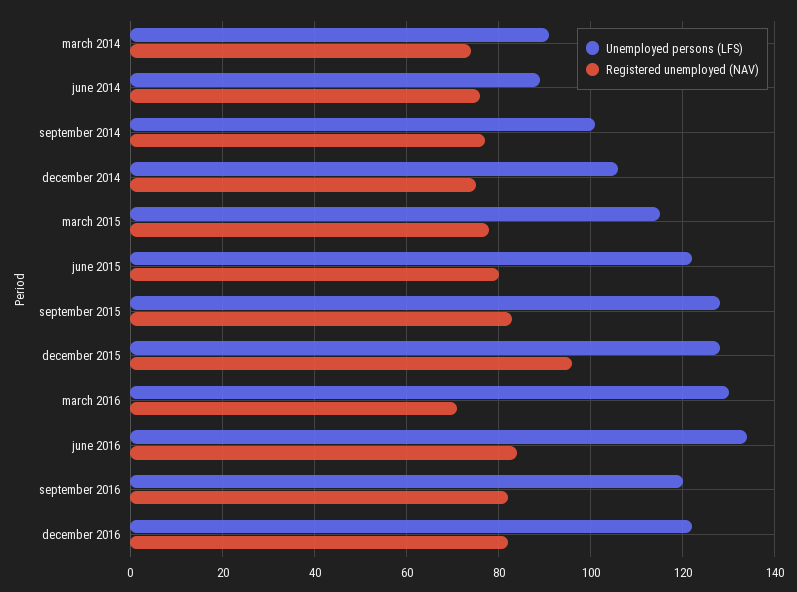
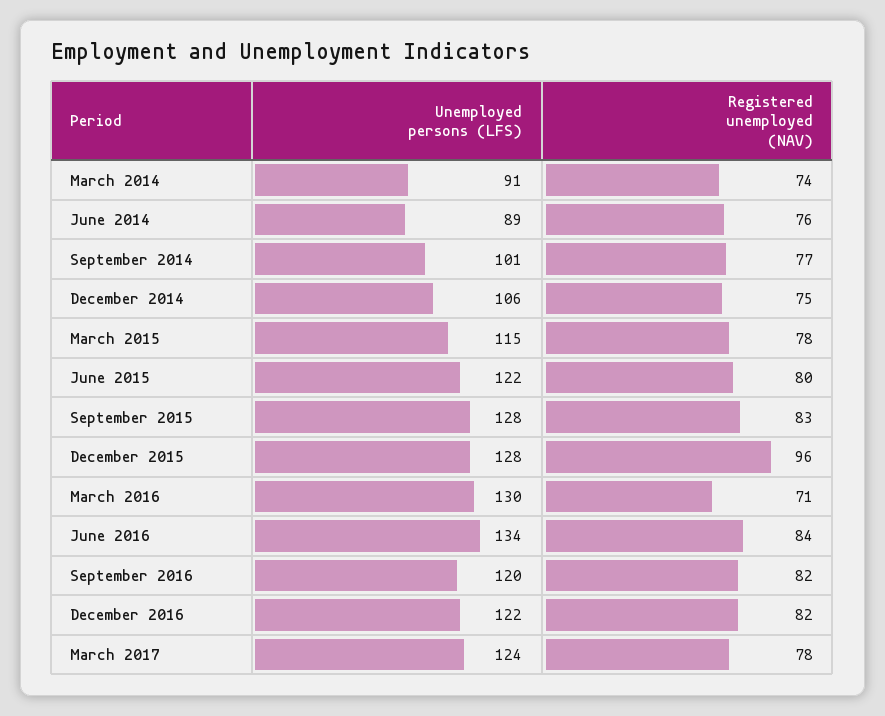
Unemployed persons (LFS), March 2017: none -> 124
Registered unemployed (NAV), March 2017: none -> 78

